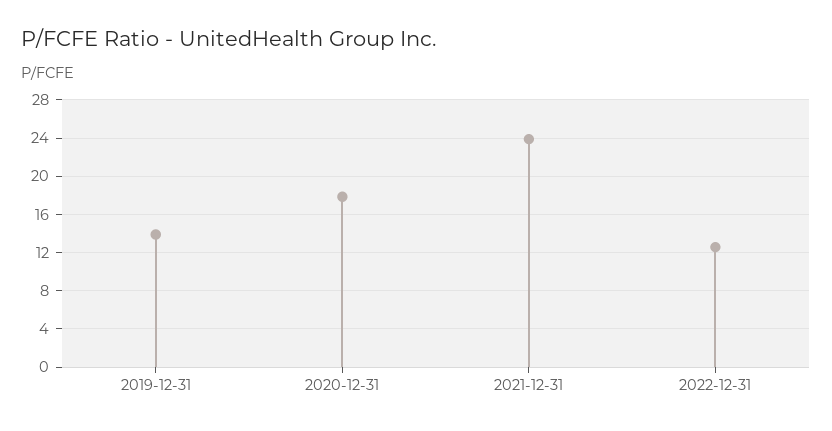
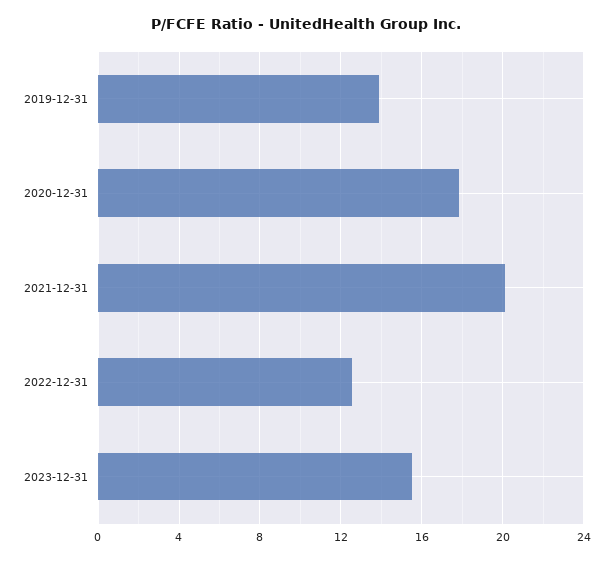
2021-12-31: 24 -> 20
2023-12-31: none -> 15.5

